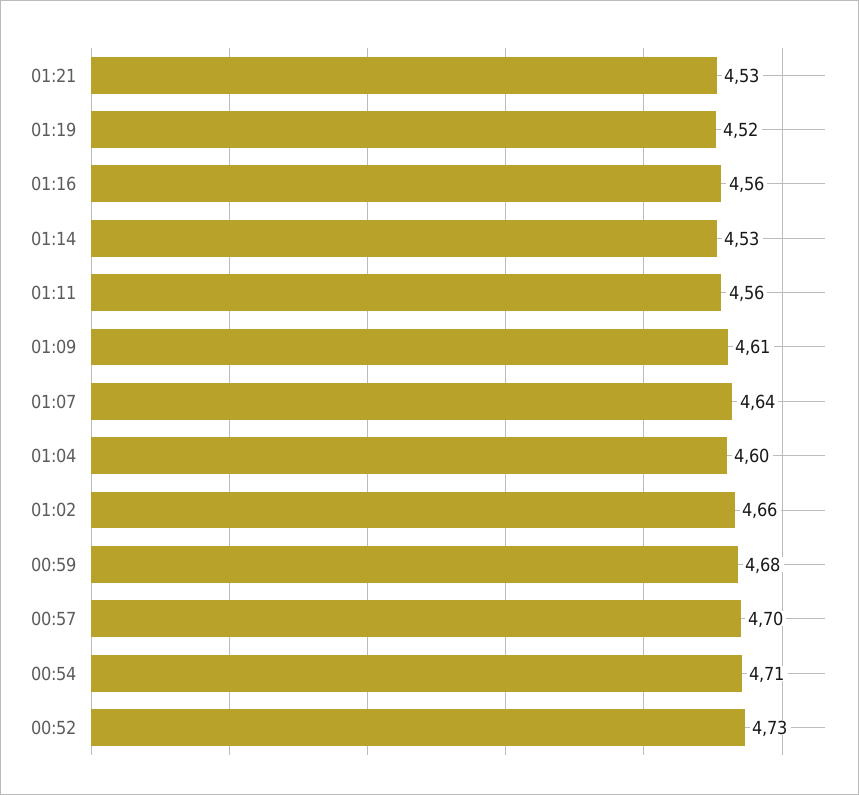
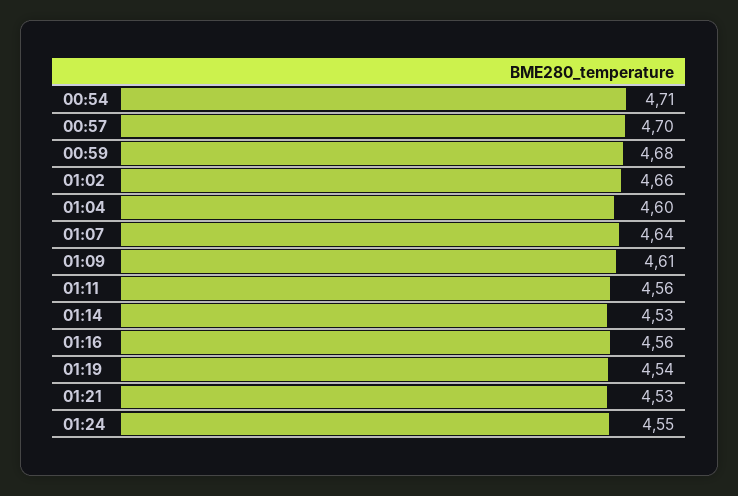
01:19: 4.52 -> 4.54
00:52: 4.73 -> none
01:24: none -> 4.55

